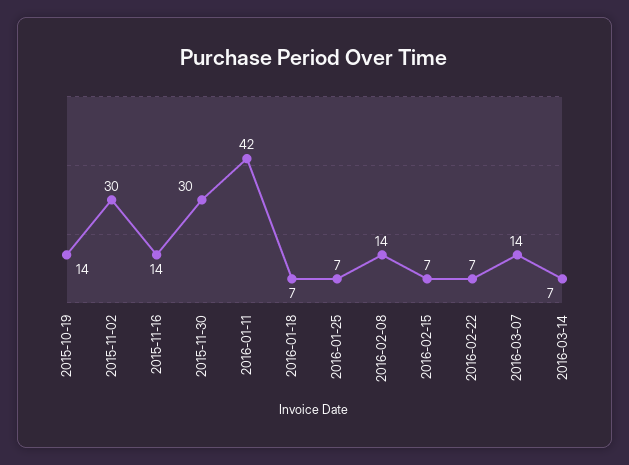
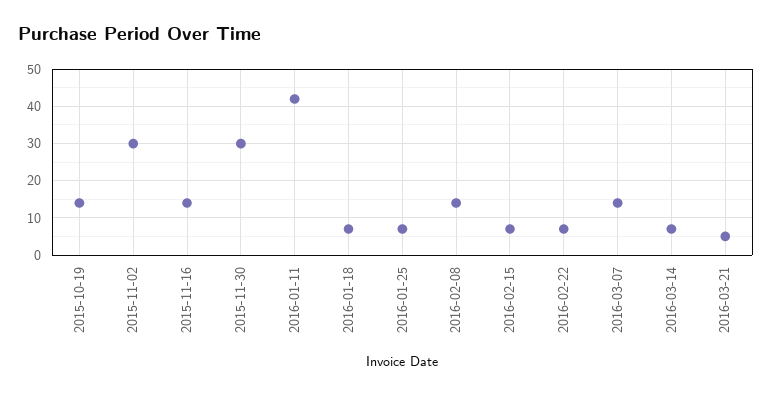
2016-03-21: none -> 5

